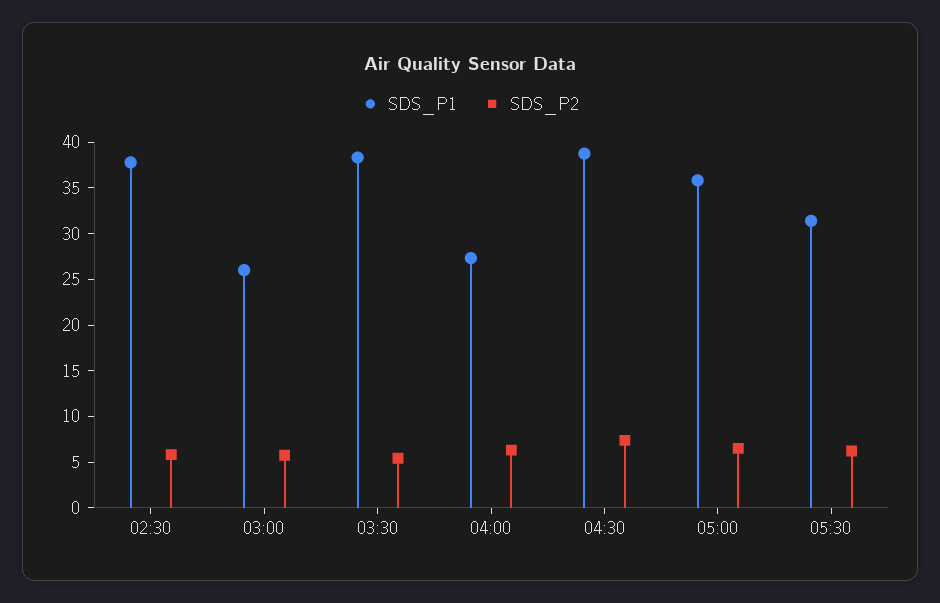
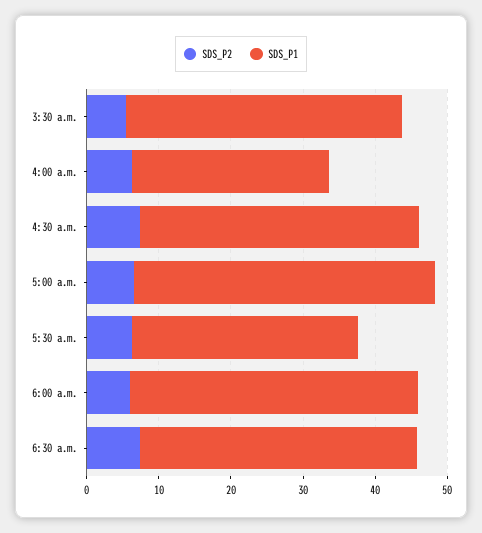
SDS_P1, 02:30: 38 -> none
SDS_P2, 02:30: 6 -> none
SDS_P1, 03:00: 26 -> none
SDS_P2, 03:00: 6 -> none
SDS_P1, 05:00: 36 -> 42
SDS_P2, 6:00 a.m.: none -> 6
SDS_P1, 6:00 a.m.: none -> 40
SDS_P2, 6:30 a.m.: none -> 8
SDS_P1, 6:30 a.m.: none -> 38

